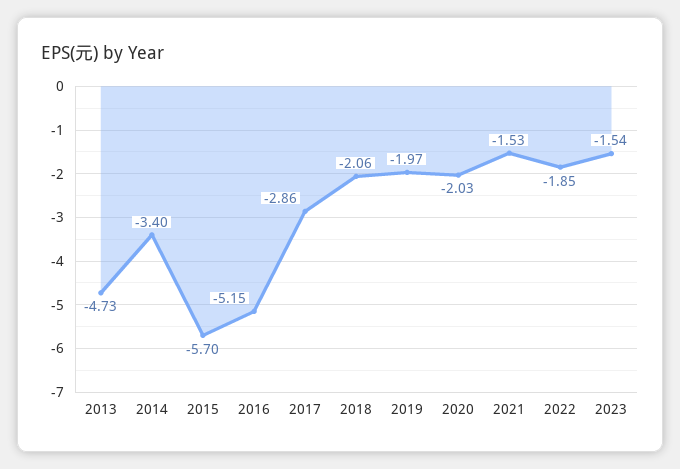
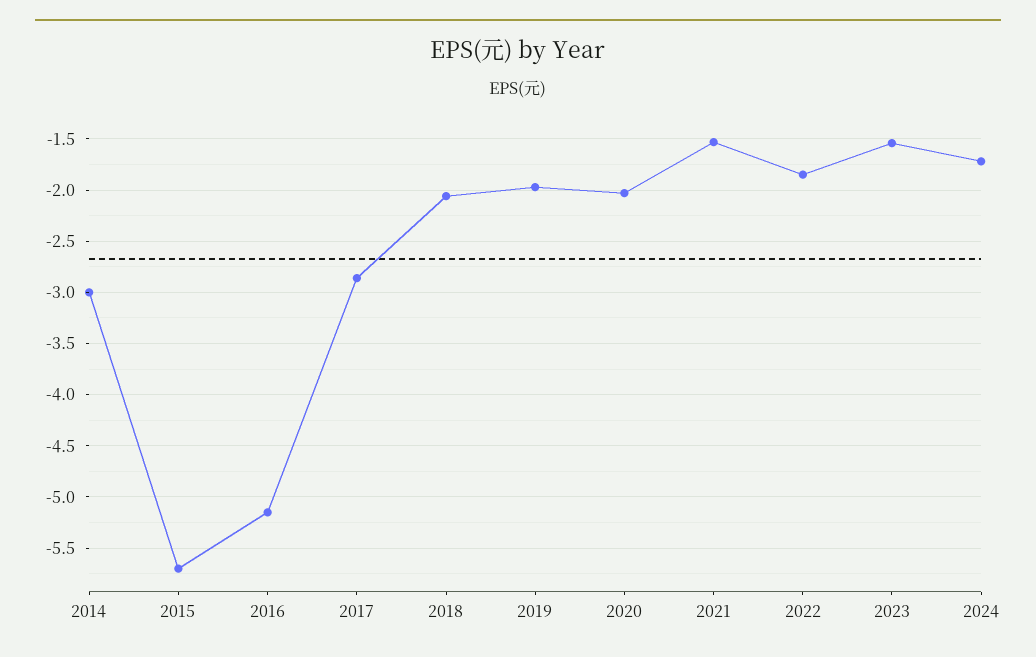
2013: -4.73 -> none
2014: -3.4 -> -3
2024: none -> -1.7

